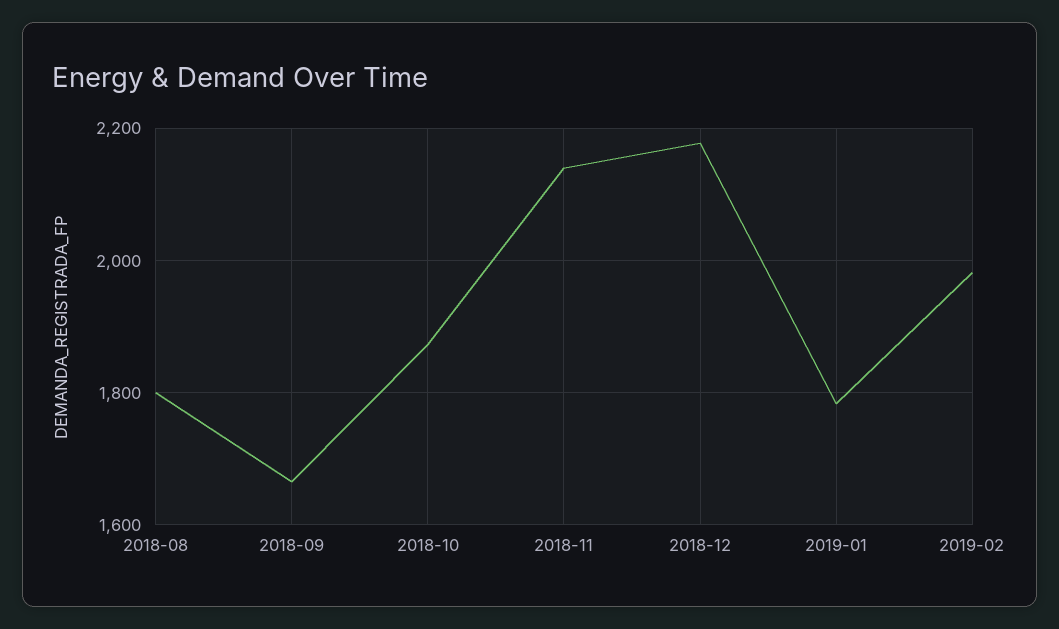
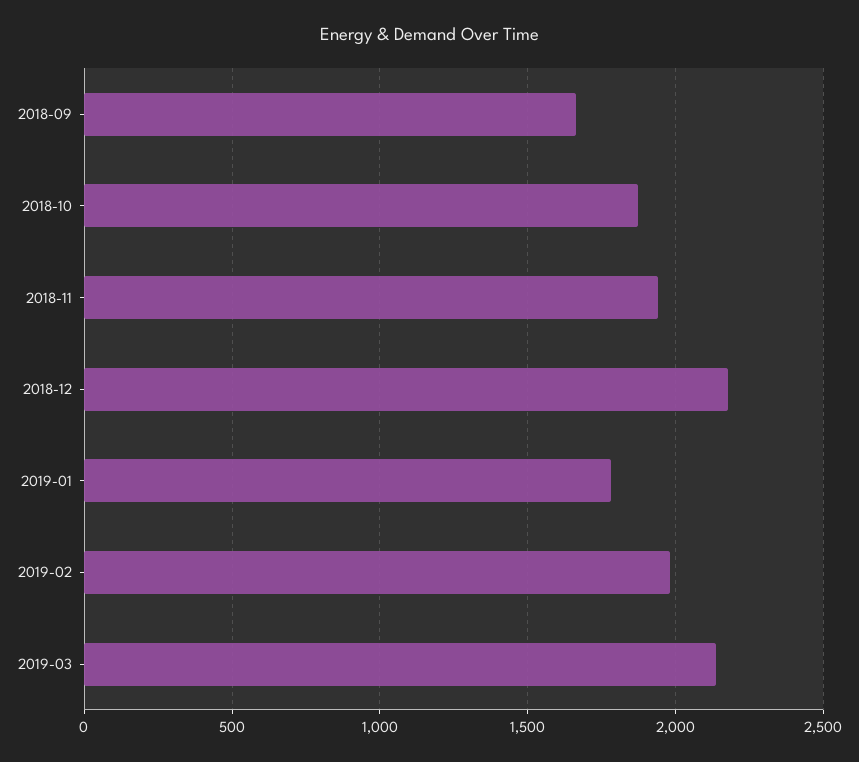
2018-08: 1800 -> none
2018-11: 2140 -> 1950
2019-03: none -> 2150

